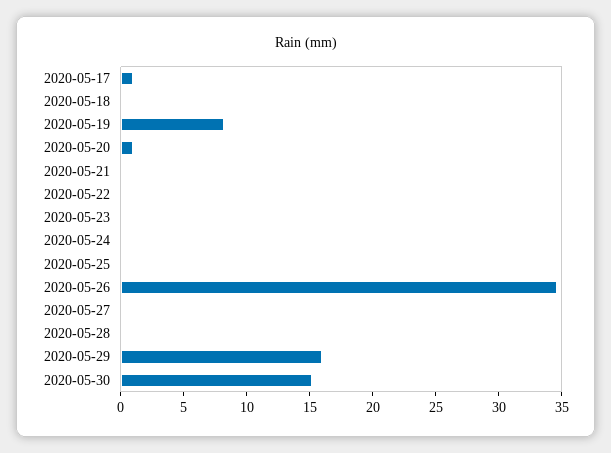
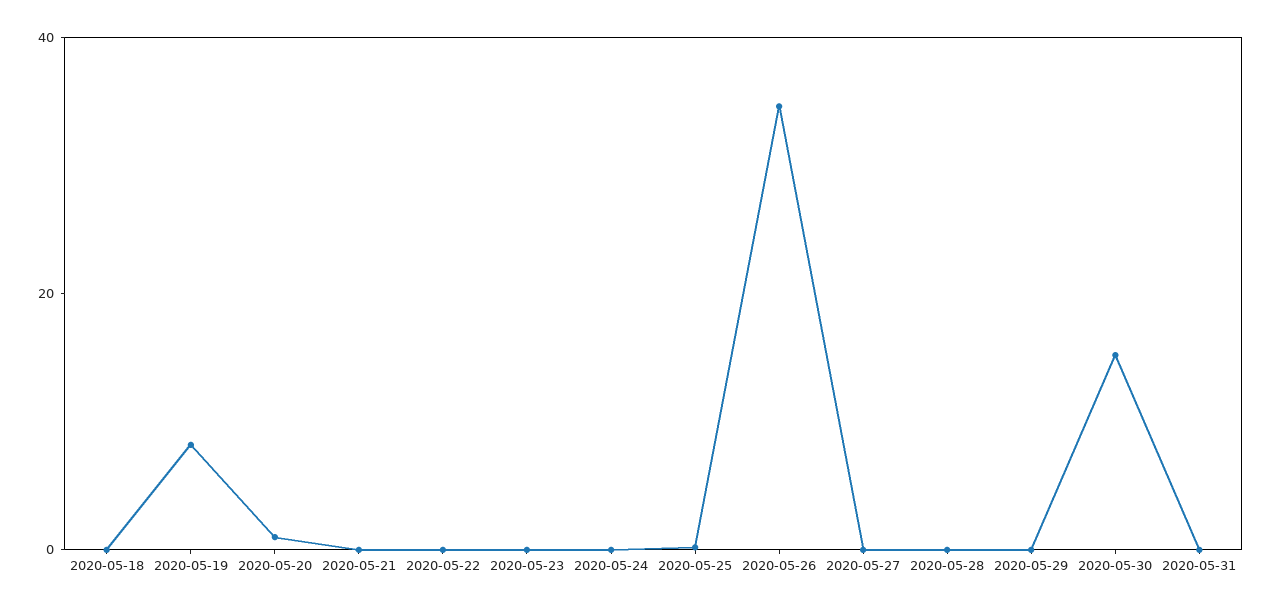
2020-05-17: 1 -> none
2020-05-29: 16 -> 0
2020-05-31: none -> 0

